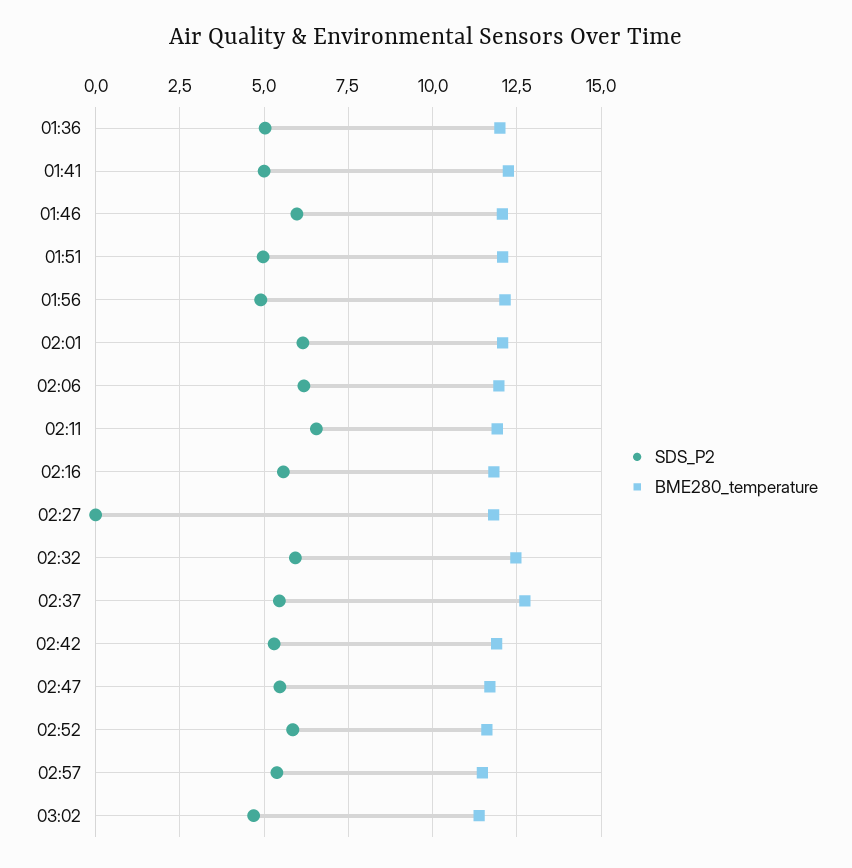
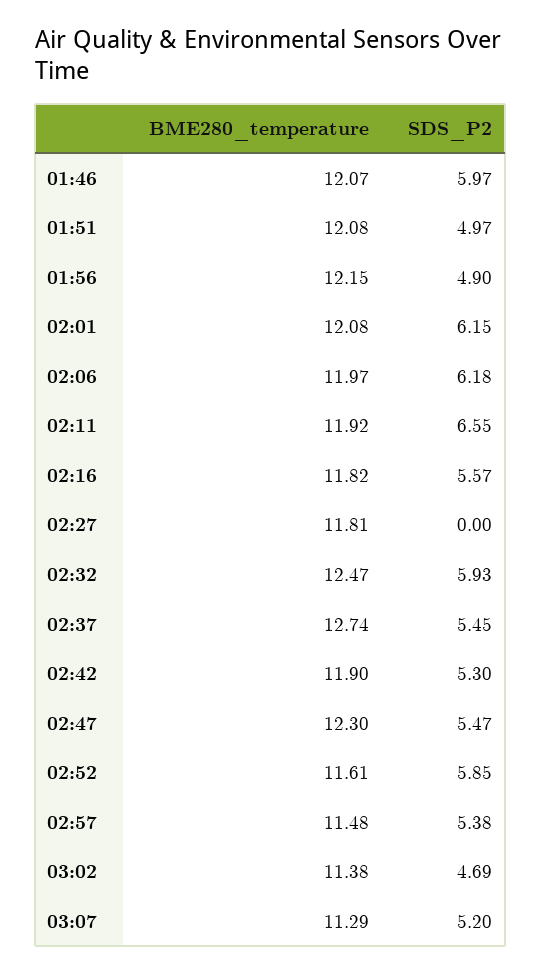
SDS_P2, 01:36: 5 -> none
BME280_temperature, 01:36: 12 -> none
SDS_P2, 01:41: 5 -> none
BME280_temperature, 01:41: 12.25 -> none
BME280_temperature, 02:47: 11.75 -> 12.3
BME280_temperature, 03:07: none -> 11.29
SDS_P2, 03:07: none -> 5.2

